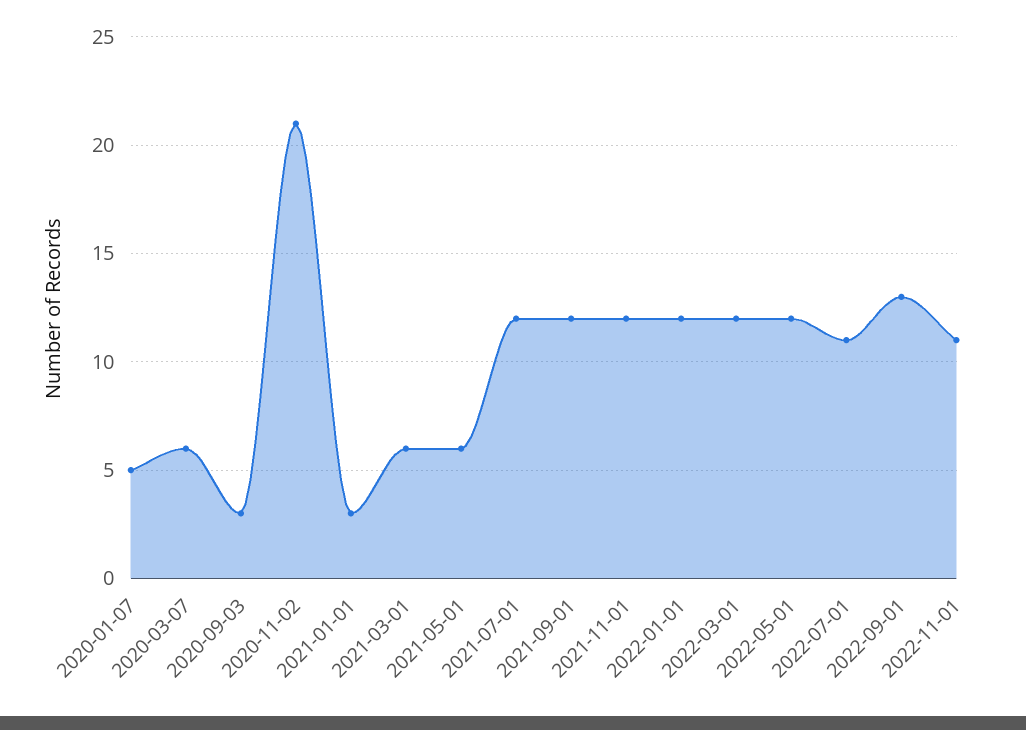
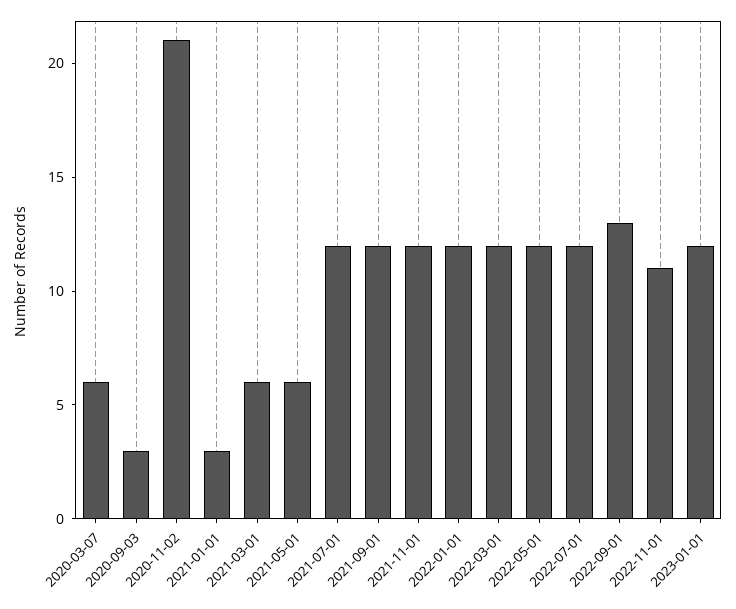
2020-01-07: 5 -> none
2022-07-01: 11 -> 12
2023-01-01: none -> 12

